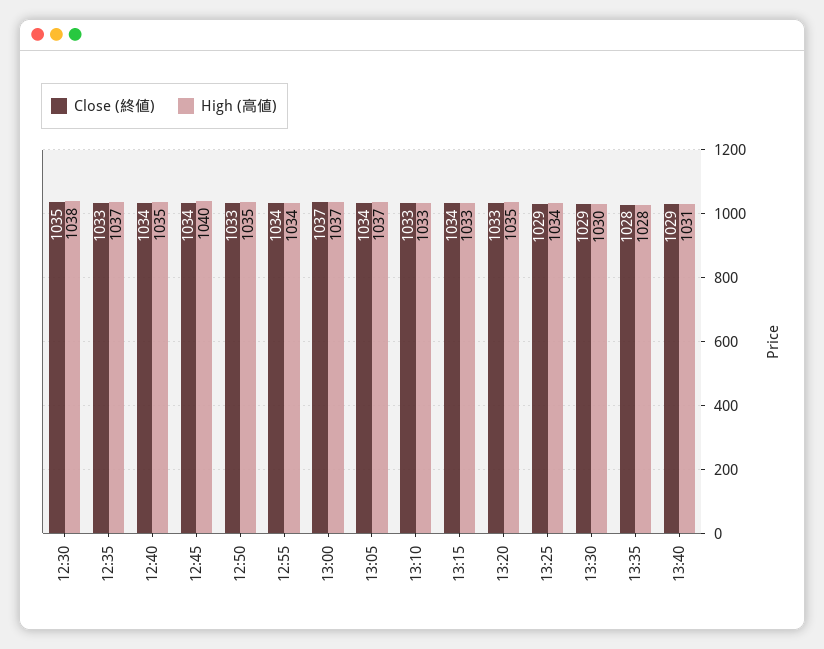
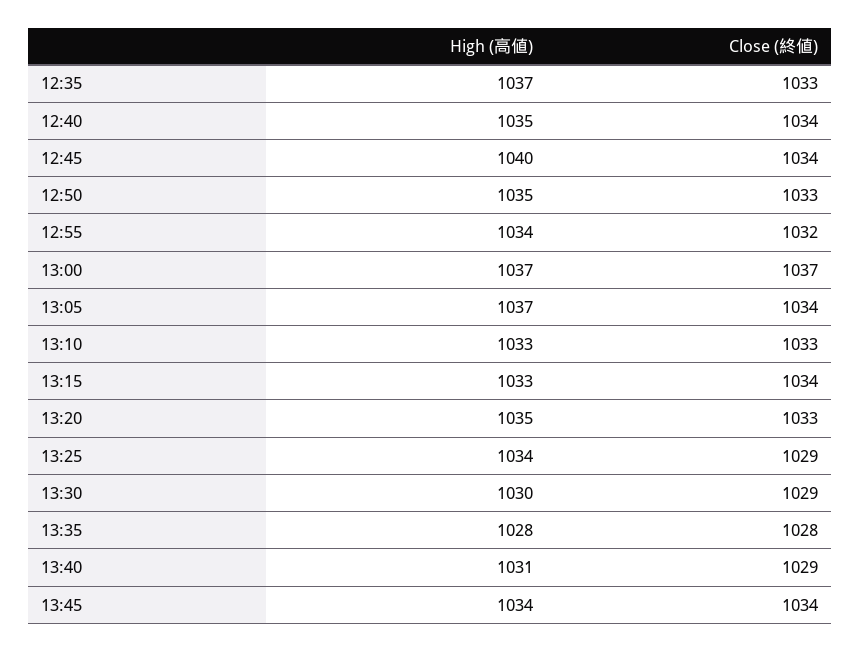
Close (終値), 12:30: 1035 -> none
High (高値), 12:30: 1038 -> none
Close (終値), 12:55: 1034 -> 1032
High (高値), 13:45: none -> 1034
Close (終値), 13:45: none -> 1034

